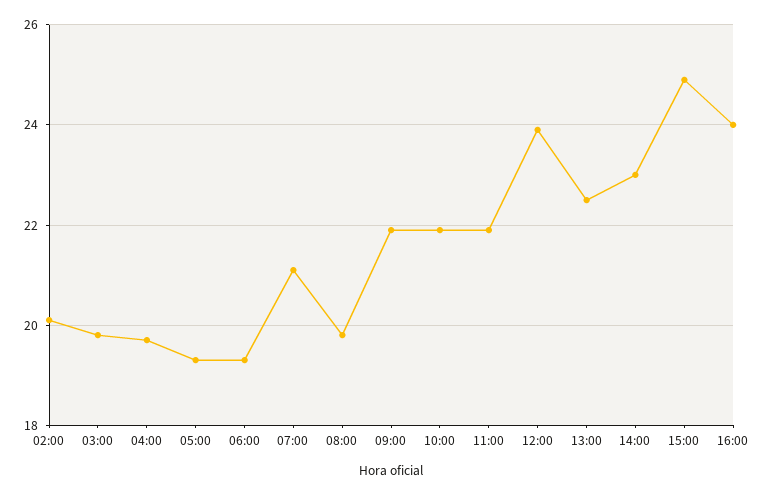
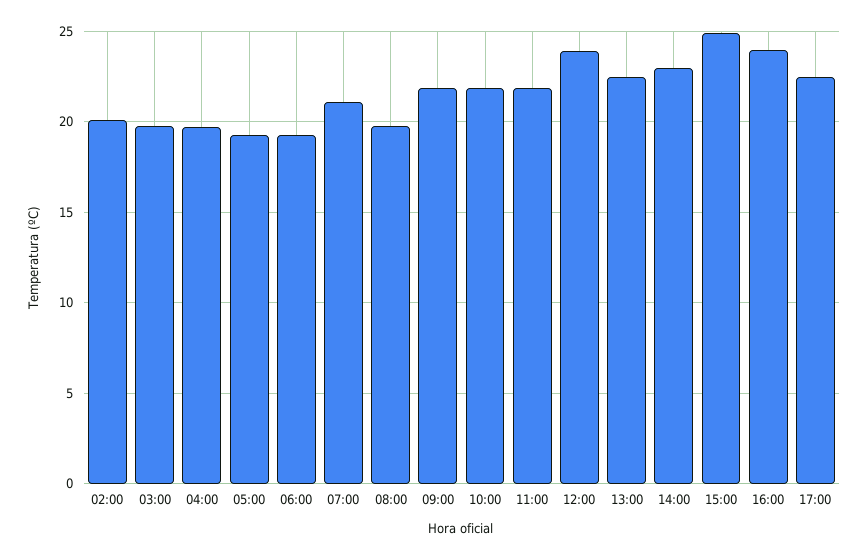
17:00: none -> 22.5

